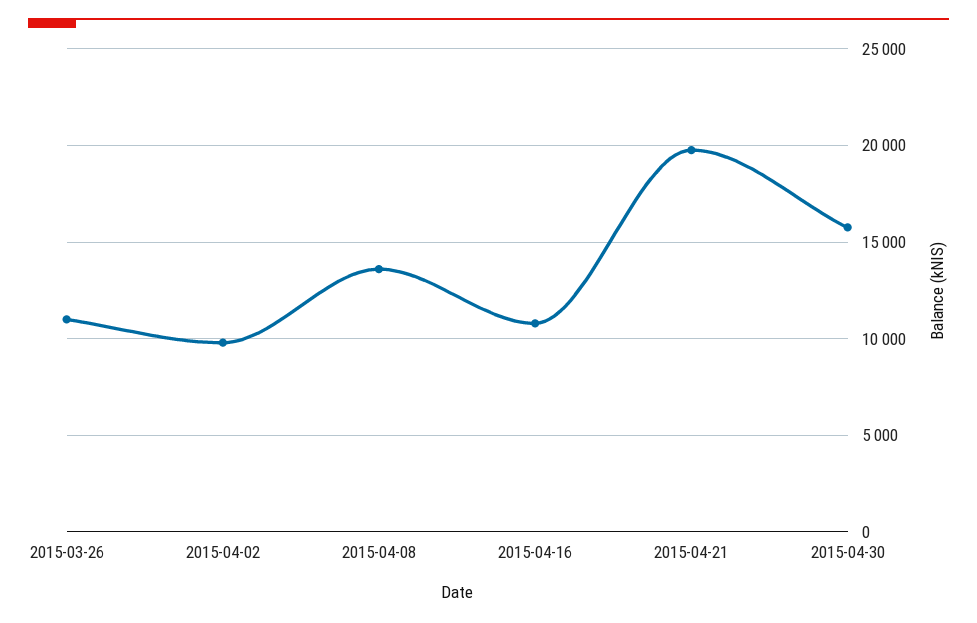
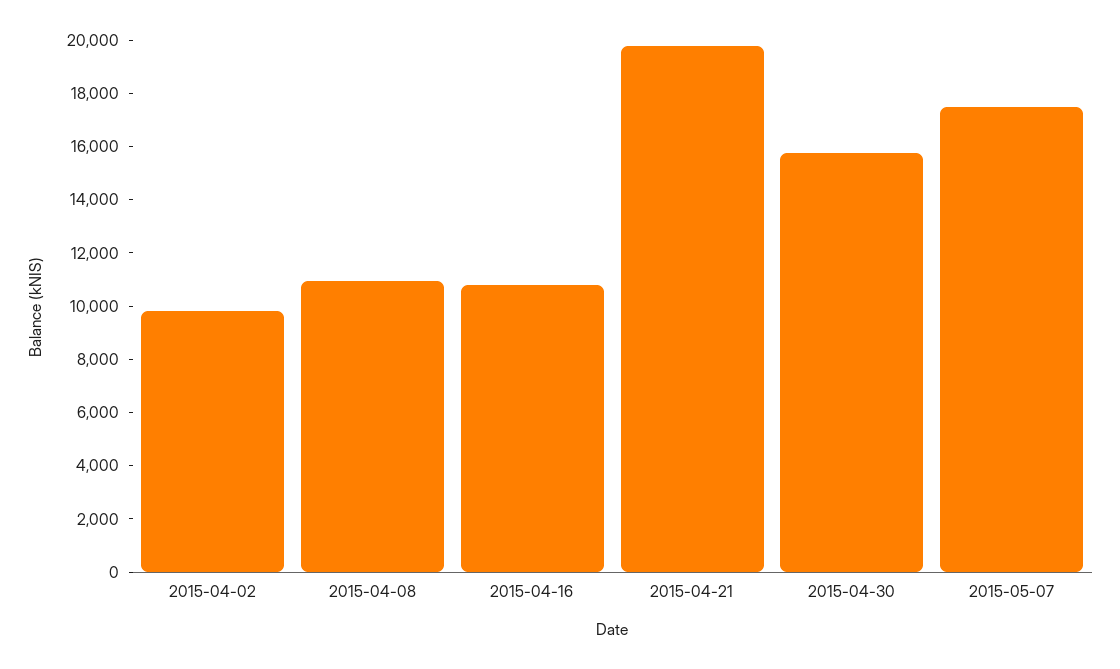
2015-03-26: 11000 -> none
2015-04-08: 13500 -> 11000
2015-05-07: none -> 17500

